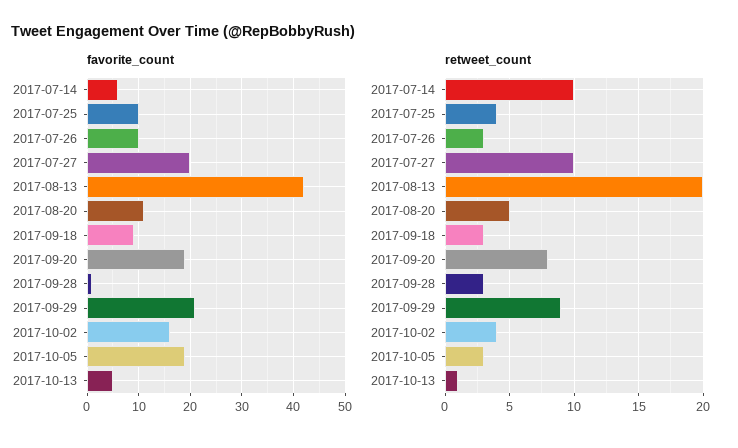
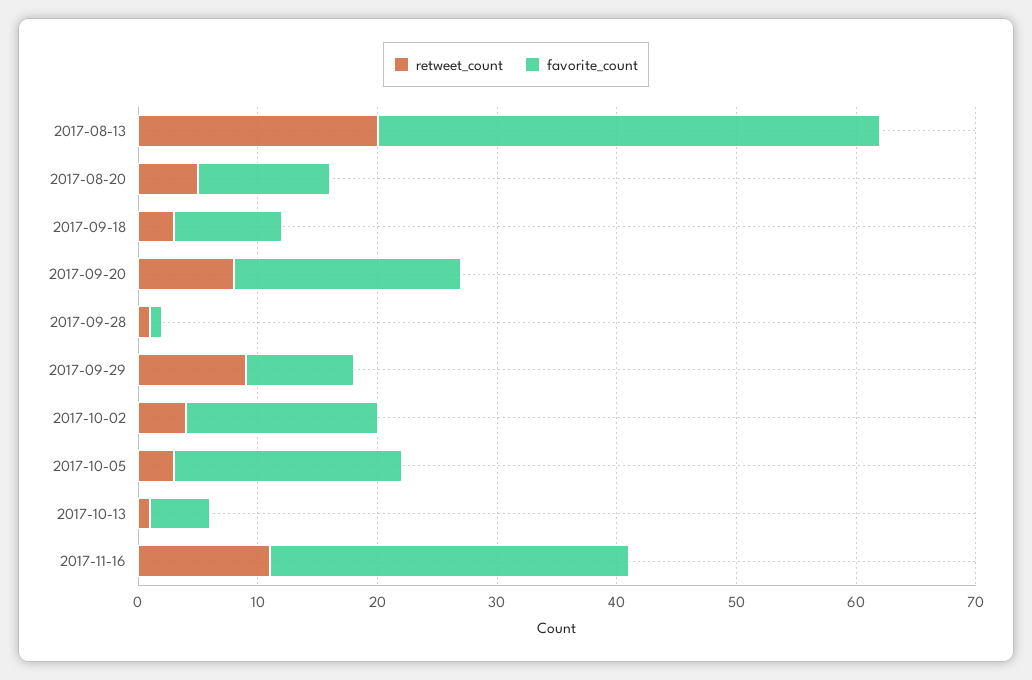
favorite_count, 2017-07-14: 5 -> none
favorite_count, 2017-07-25: 10 -> none
favorite_count, 2017-07-26: 10 -> none
favorite_count, 2017-07-27: 20 -> none
favorite_count, 2017-09-29: 20 -> 9
retweet_count, 2017-07-14: 10 -> none
retweet_count, 2017-07-25: 4 -> none
retweet_count, 2017-07-26: 3 -> none
retweet_count, 2017-07-27: 10 -> none
retweet_count, 2017-09-28: 3 -> 1
retweet_count, 2017-11-16: none -> 11
favorite_count, 2017-11-16: none -> 30

